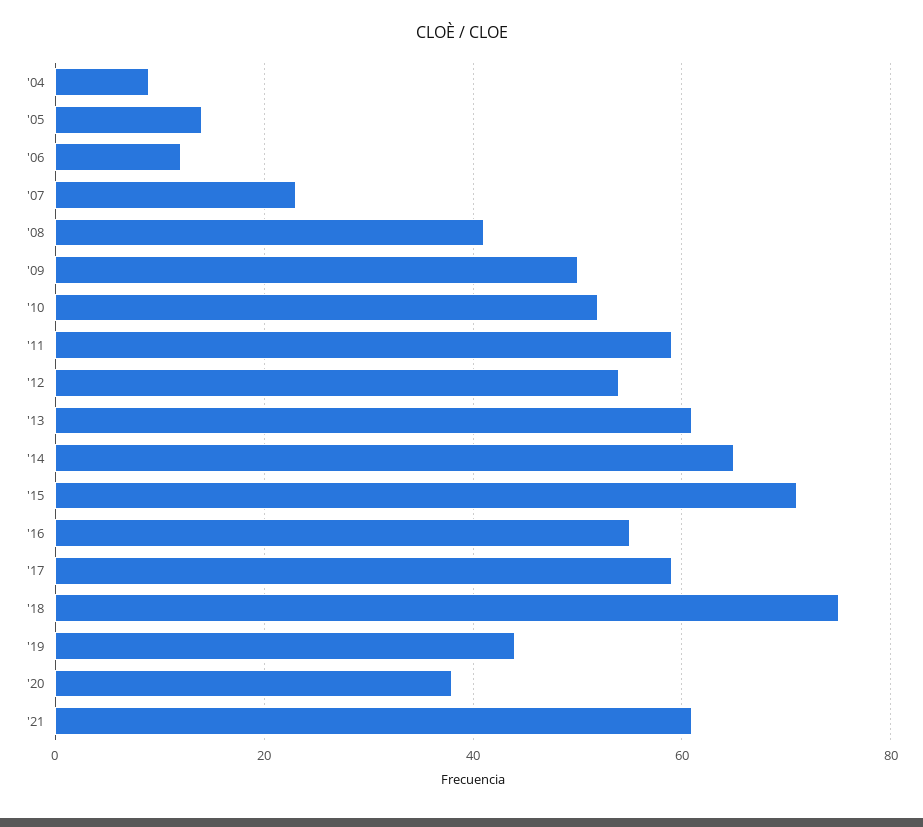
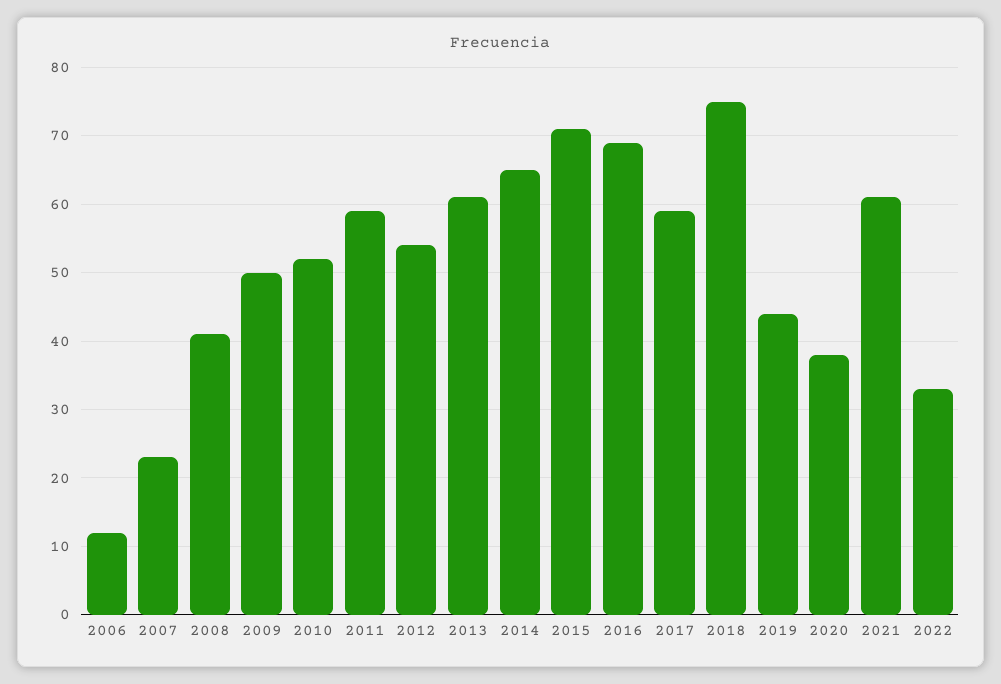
'04: 10 -> none
'05: 15 -> none
'16: 55 -> 69
2022: none -> 33

